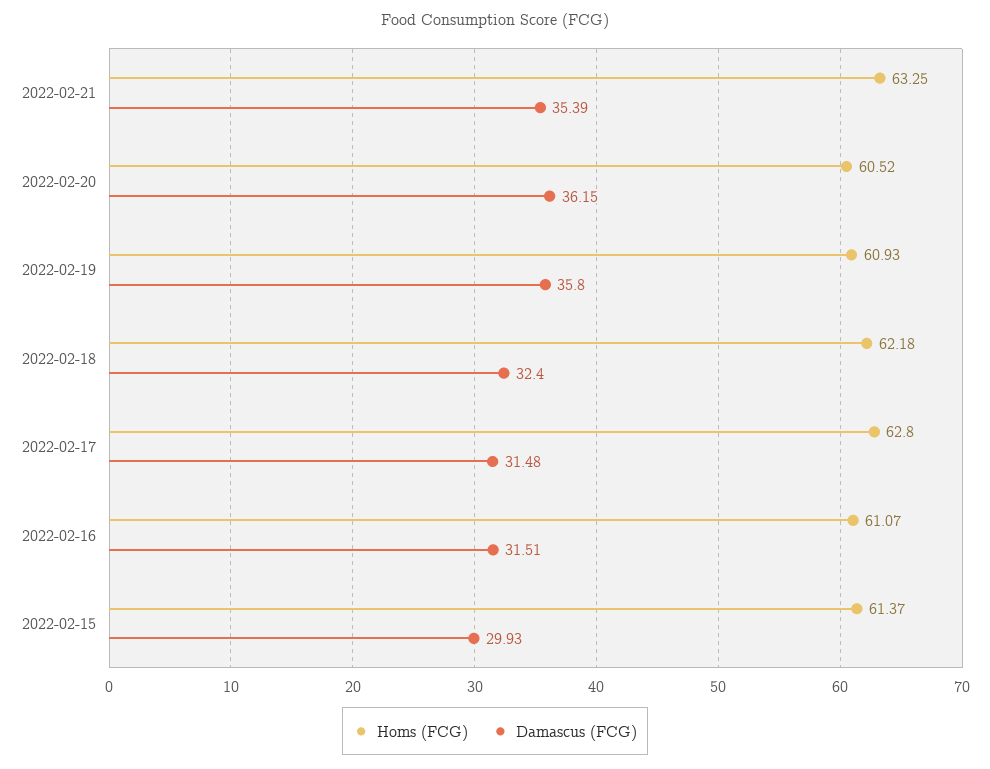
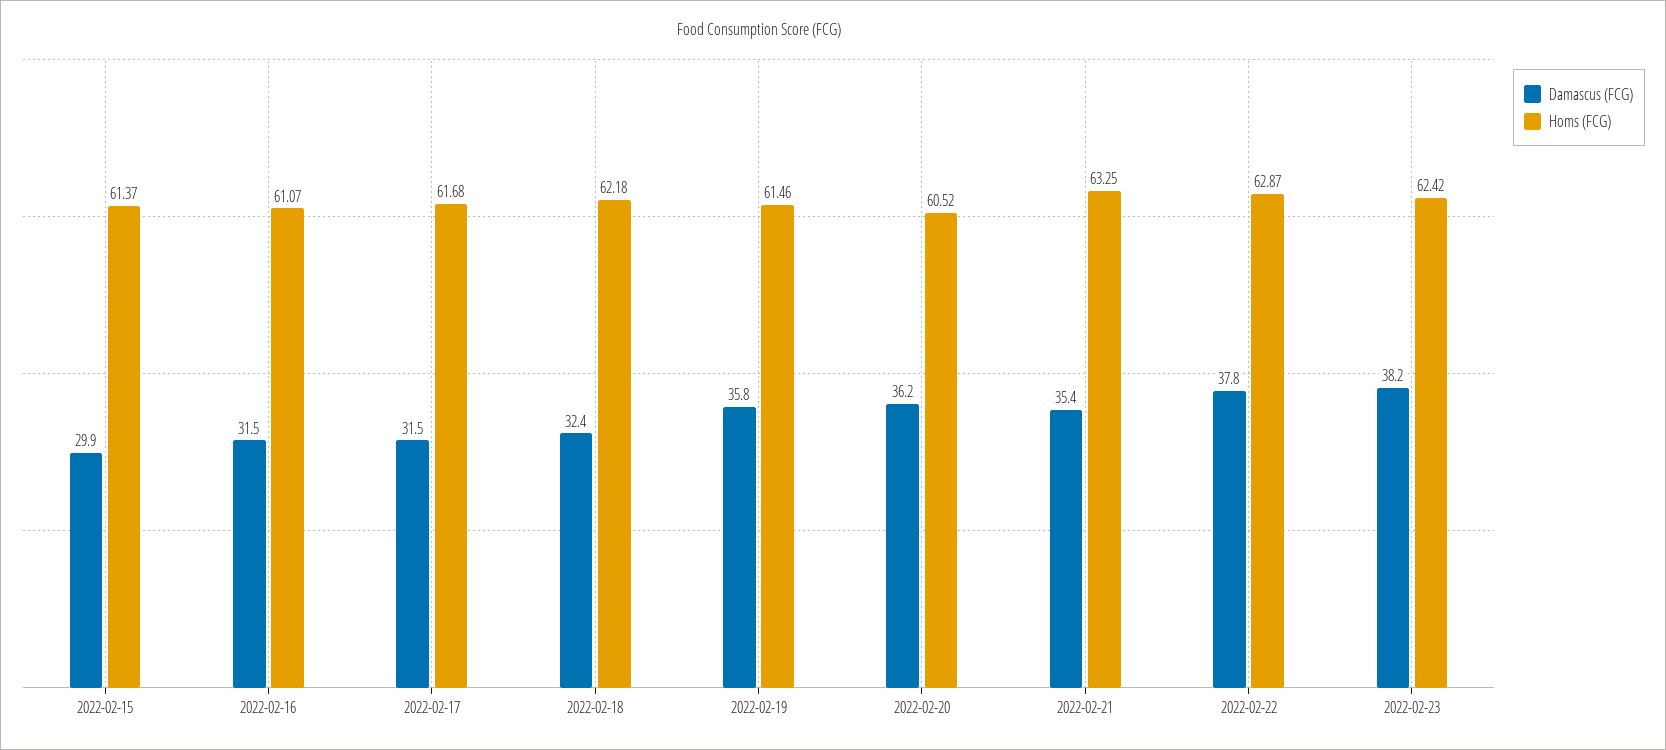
Homs (FCG), 2022-02-19: 60.93 -> 61.46
Homs (FCG), 2022-02-17: 62.8 -> 61.68
Damascus (FCG), 2022-02-22: none -> 37.8
Homs (FCG), 2022-02-22: none -> 62.87
Damascus (FCG), 2022-02-23: none -> 38.2
Homs (FCG), 2022-02-23: none -> 62.42

